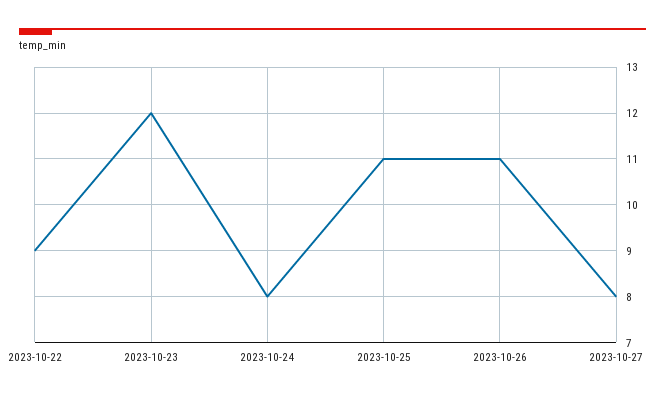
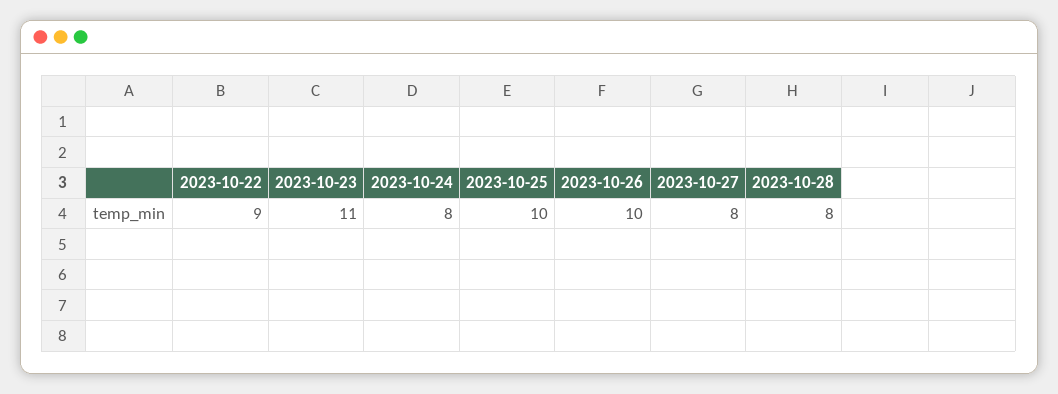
2023-10-23: 12 -> 11
2023-10-25: 11 -> 10
2023-10-26: 11 -> 10
2023-10-28: none -> 8

